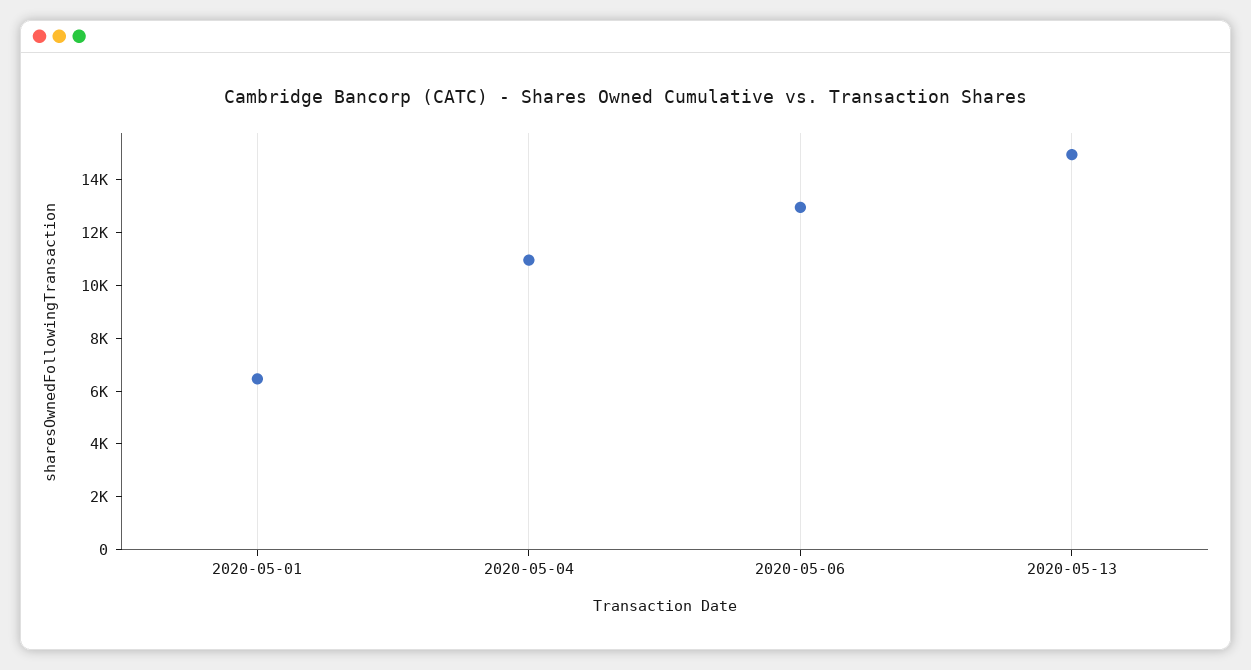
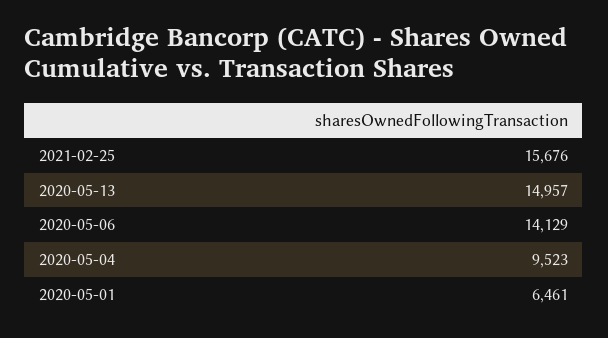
2020-05-04: 11000 -> 9523
2020-05-06: 13000 -> 14129
2021-02-25: none -> 15676

